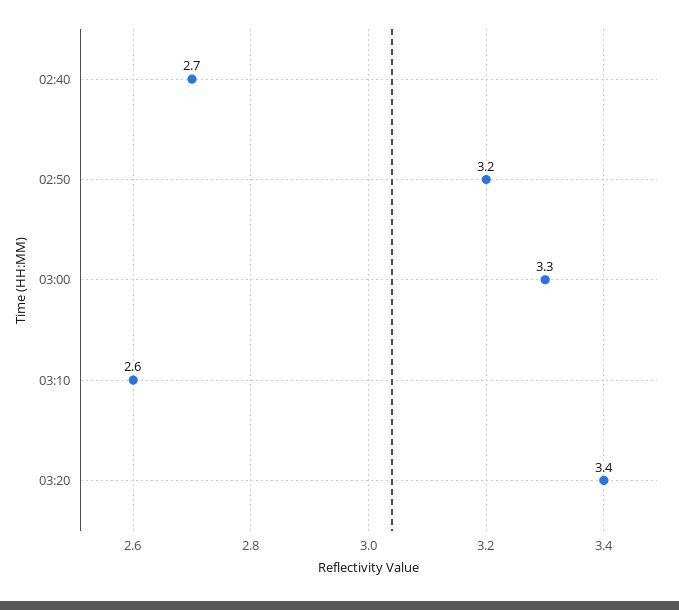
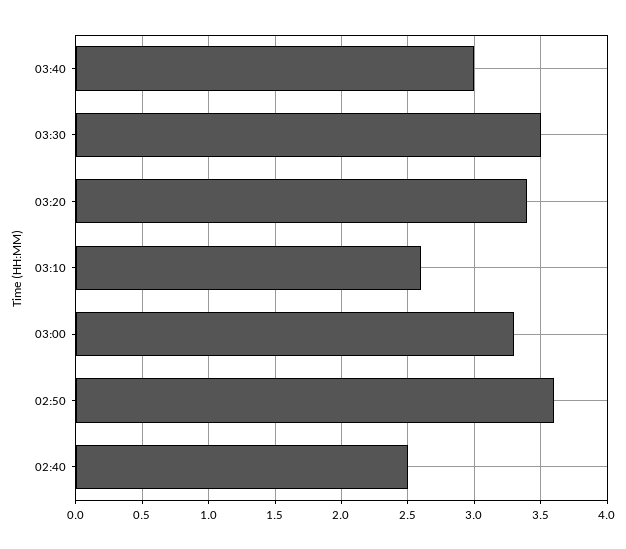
02:40: 2.7 -> 2.5
02:50: 3.2 -> 3.6
03:40: none -> 3
03:30: none -> 3.5

